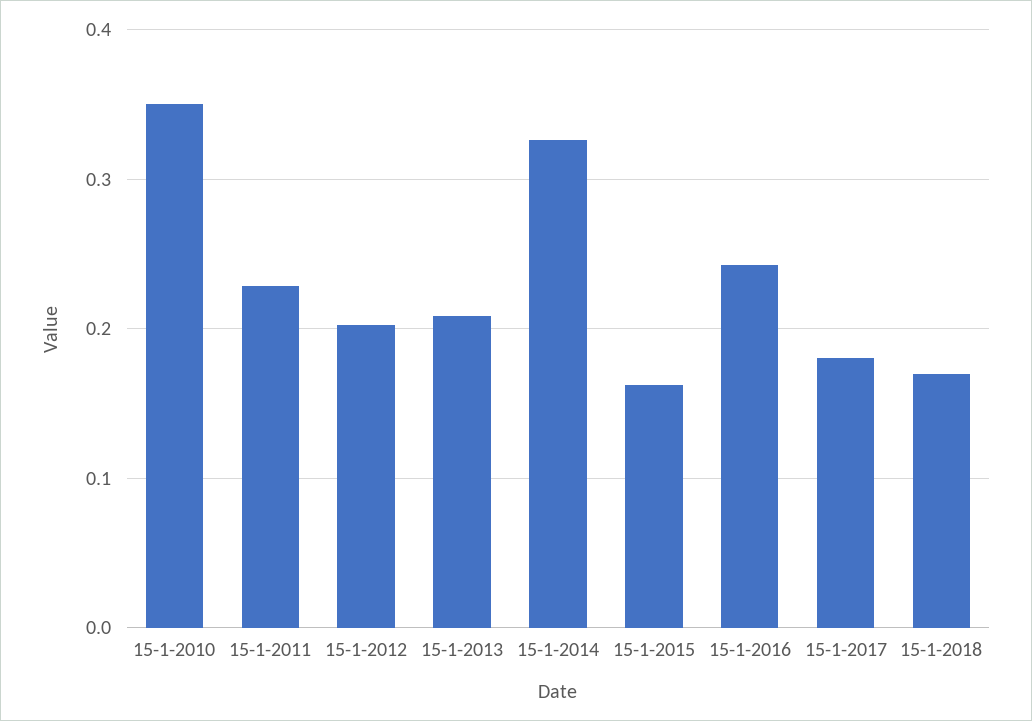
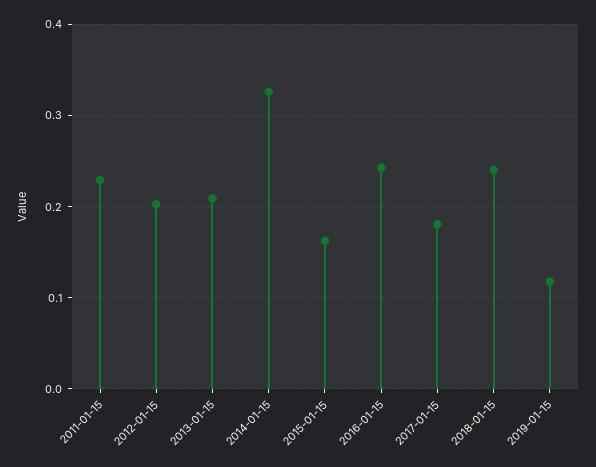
15-1-2010: 0.35 -> none
15-1-2018: 0.17 -> 0.24
2019-01-15: none -> 0.12

